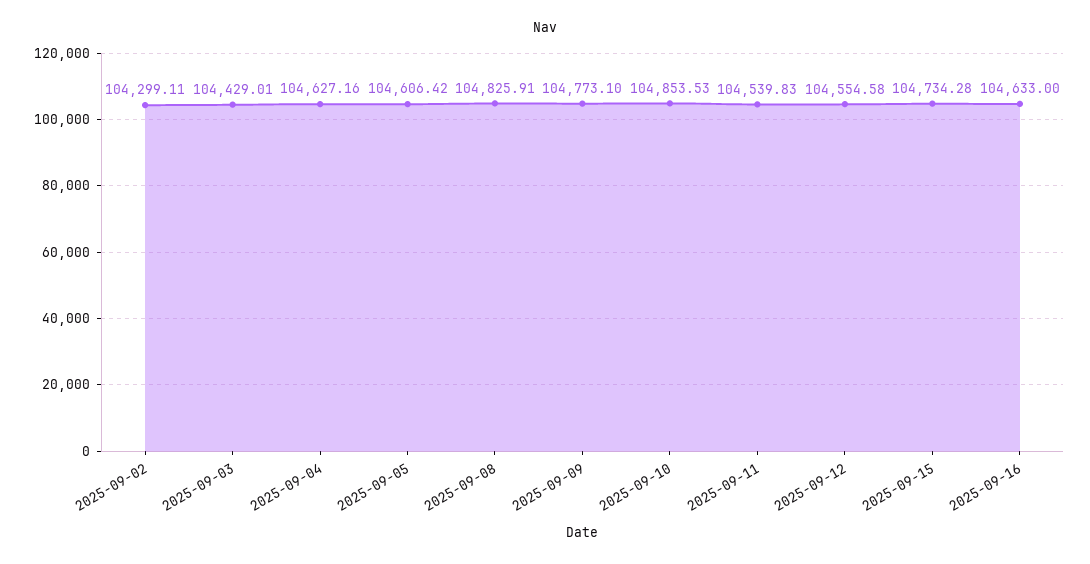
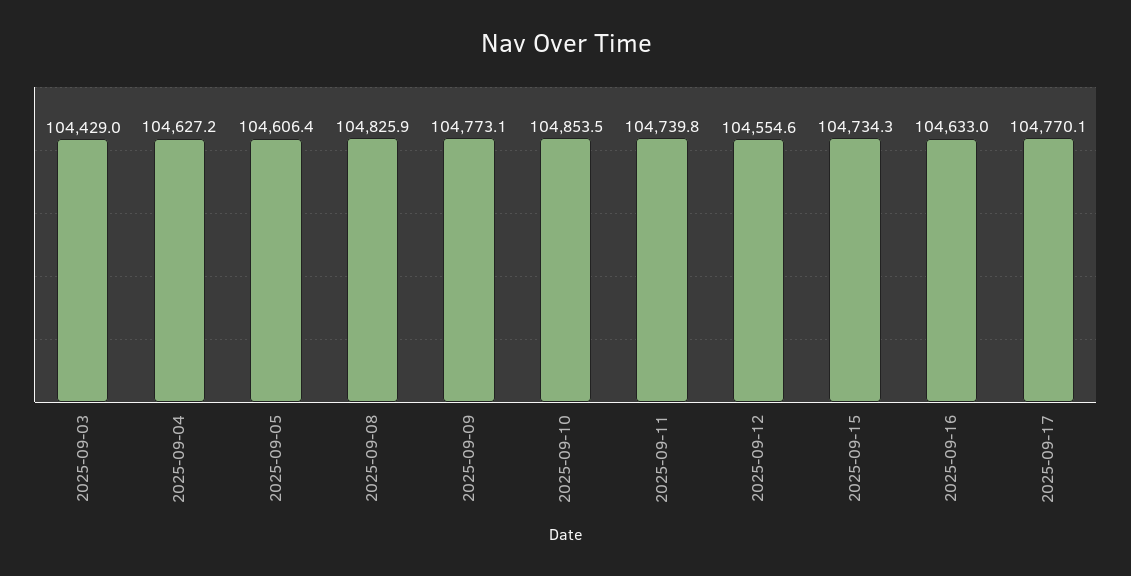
2025-09-02: 104299.11 -> none
2025-09-11: 104539.83 -> 104739.8
2025-09-17: none -> 104770.1

